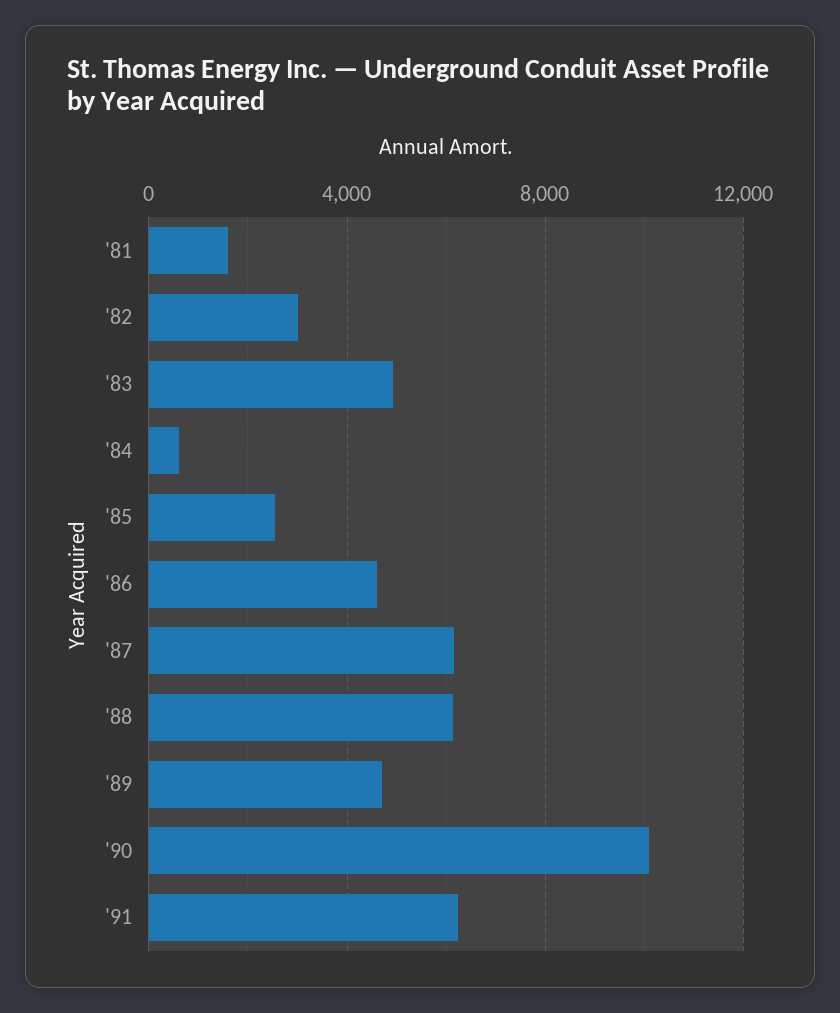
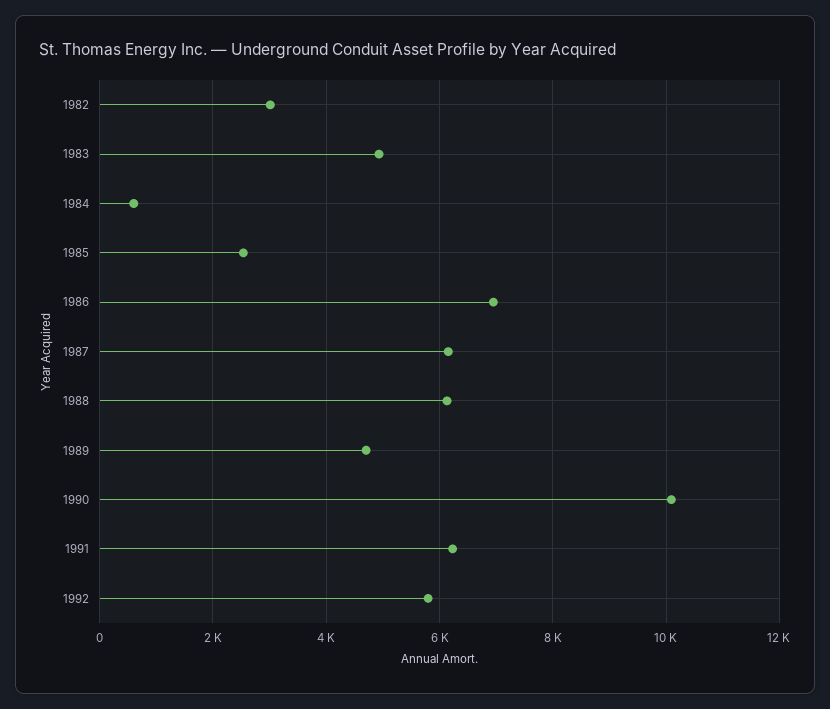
'81: 1500 -> none
'86: 4500 -> 7000
1992: none -> 5800

